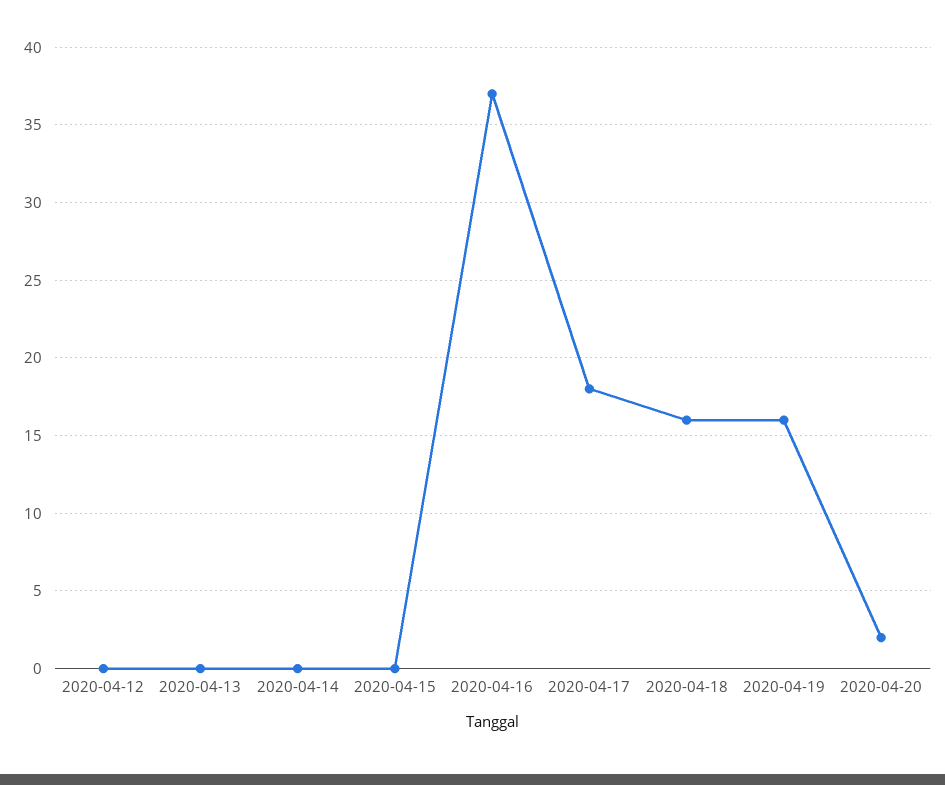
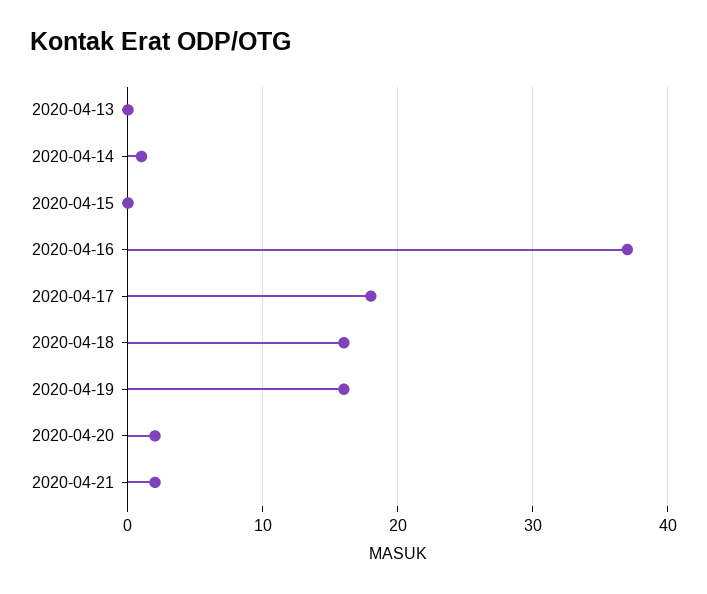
2020-04-12: 0 -> none
2020-04-14: 0 -> 1
2020-04-21: none -> 2

